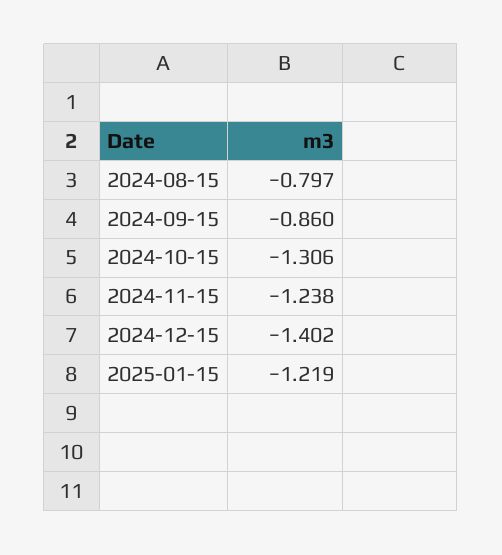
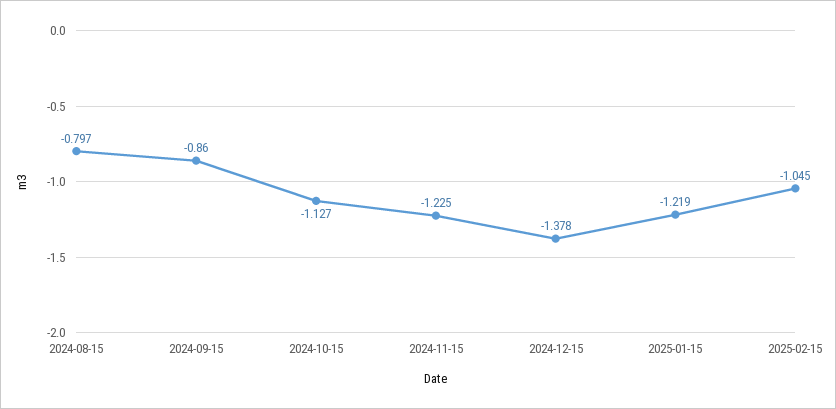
2024-10-15: -1.306 -> -1.127
2024-11-15: -1.238 -> -1.225
2024-12-15: -1.402 -> -1.378
2025-02-15: none -> -1.045

